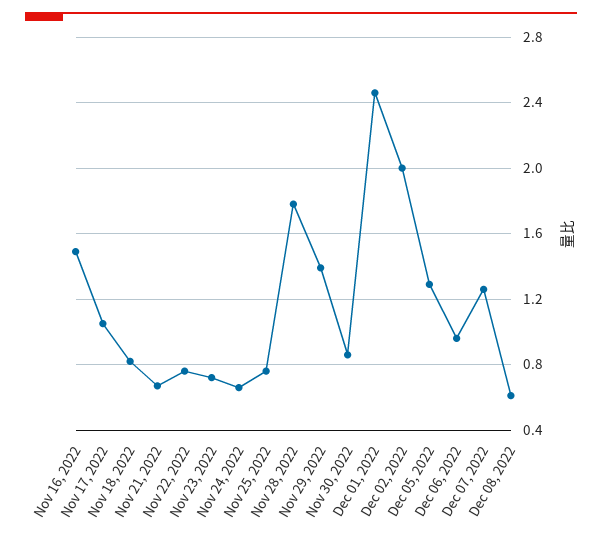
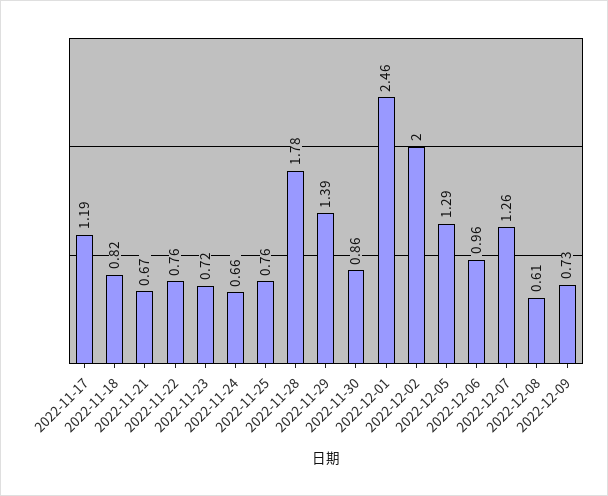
Nov 16, 2022: 1.5 -> none
Nov 17, 2022: 1.05 -> 1.19
2022-12-09: none -> 0.73

